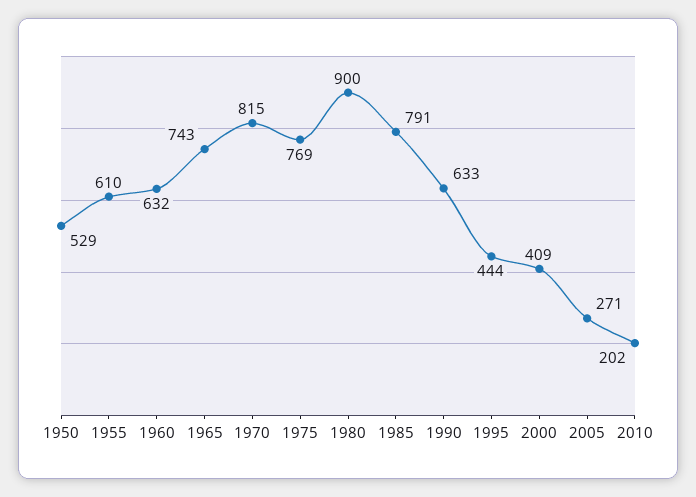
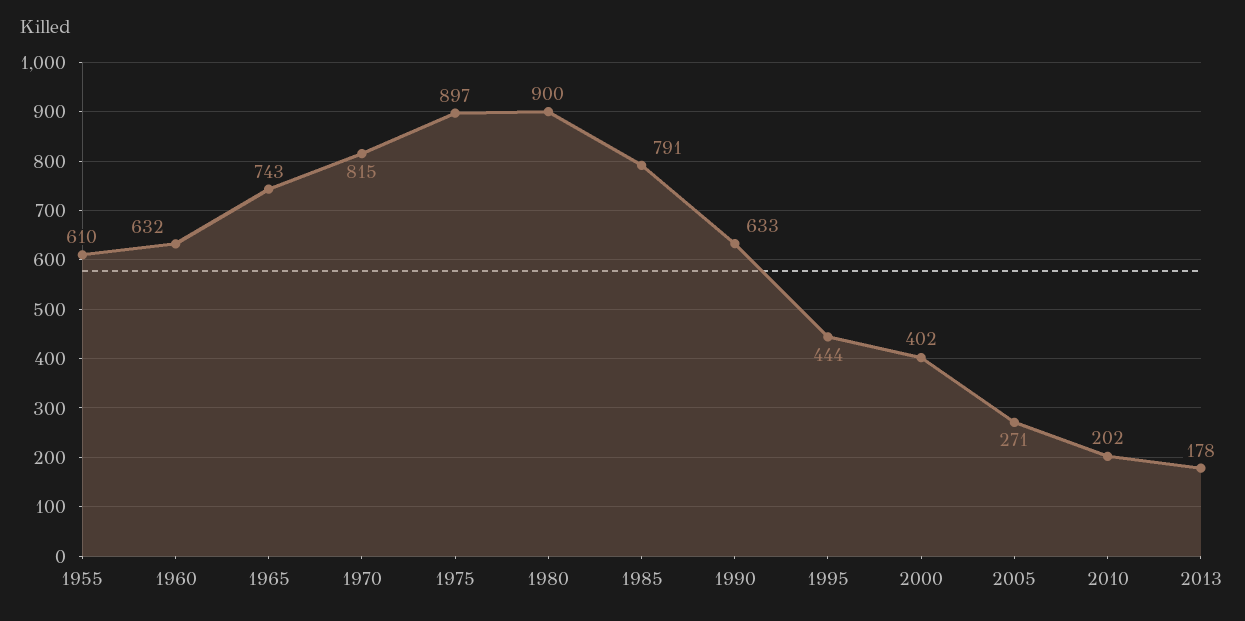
1950: 529 -> none
1975: 769 -> 897
2000: 409 -> 402
2013: none -> 178

